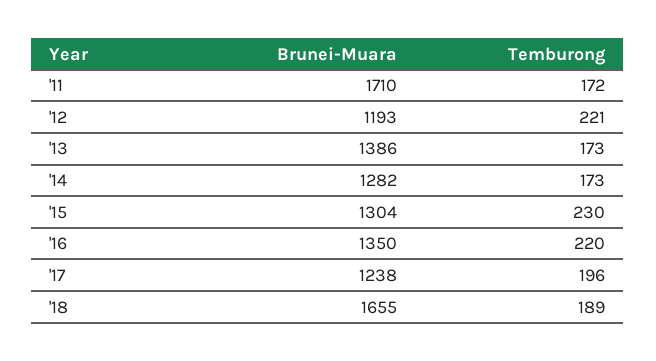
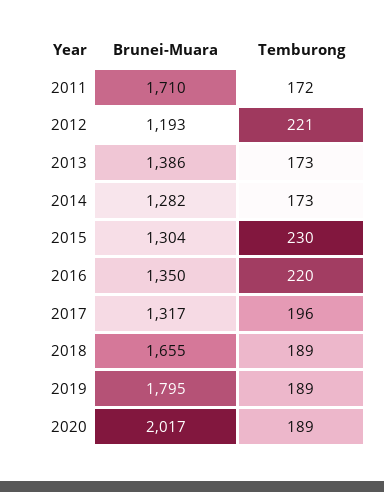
Brunei-Muara, '17: 1238 -> 1317
Brunei-Muara, 2019: none -> 1795
Temburong, 2019: none -> 189
Brunei-Muara, 2020: none -> 2017
Temburong, 2020: none -> 189

